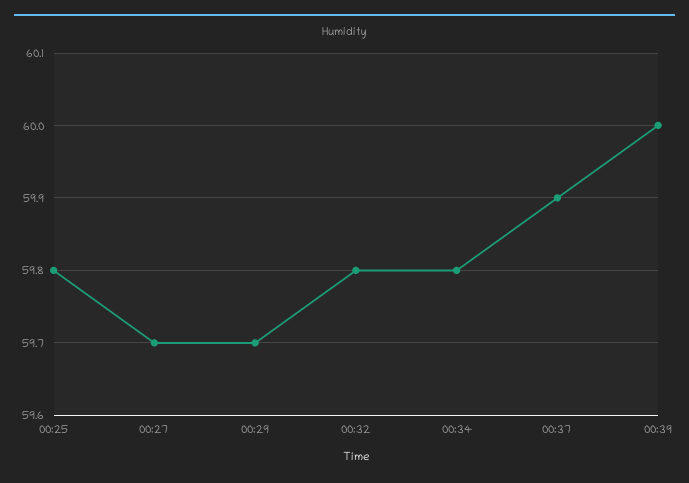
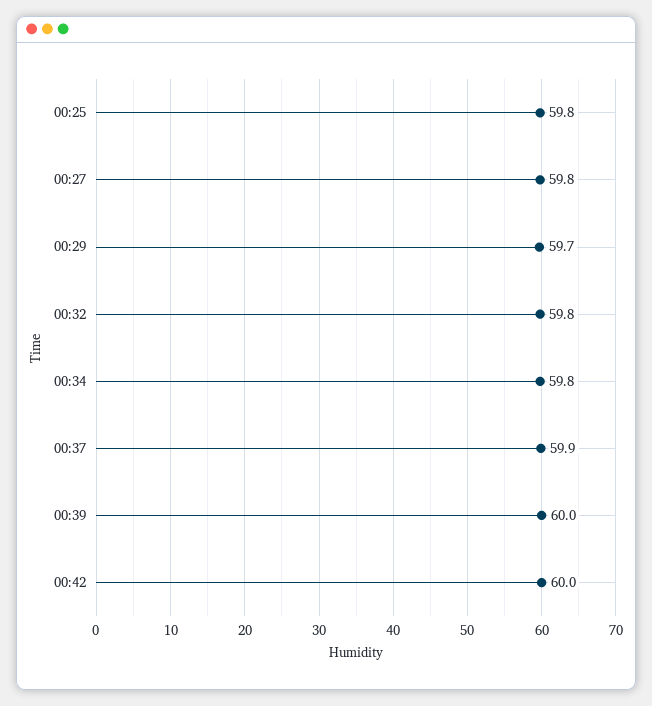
00:27: 59.7 -> 59.8
00:42: none -> 60

